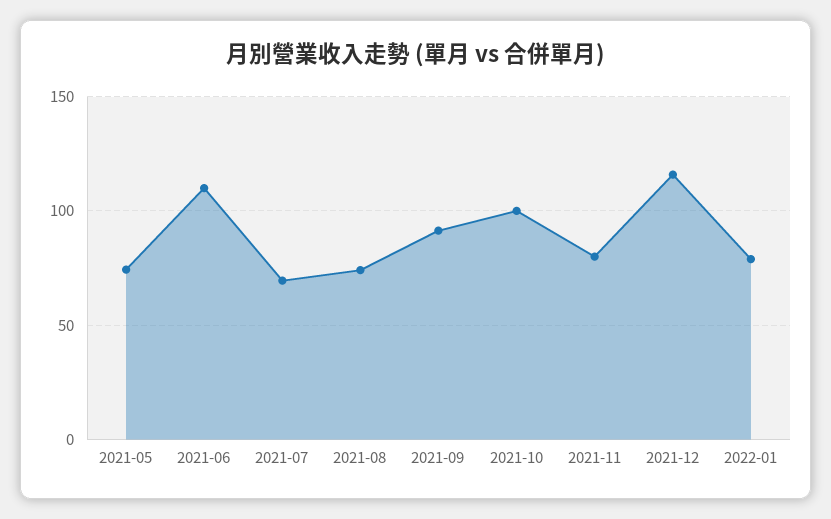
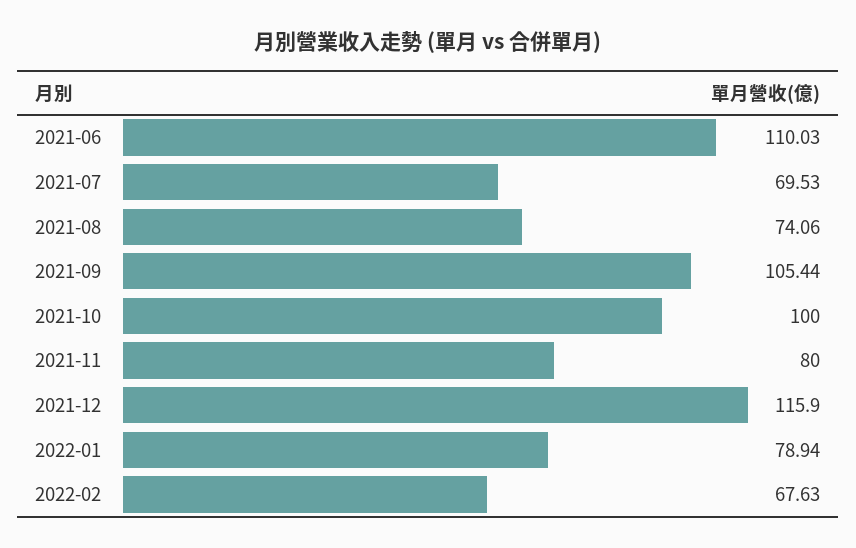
2021-05: 75 -> none
2021-09: 90 -> 105.44
2022-02: none -> 67.63

